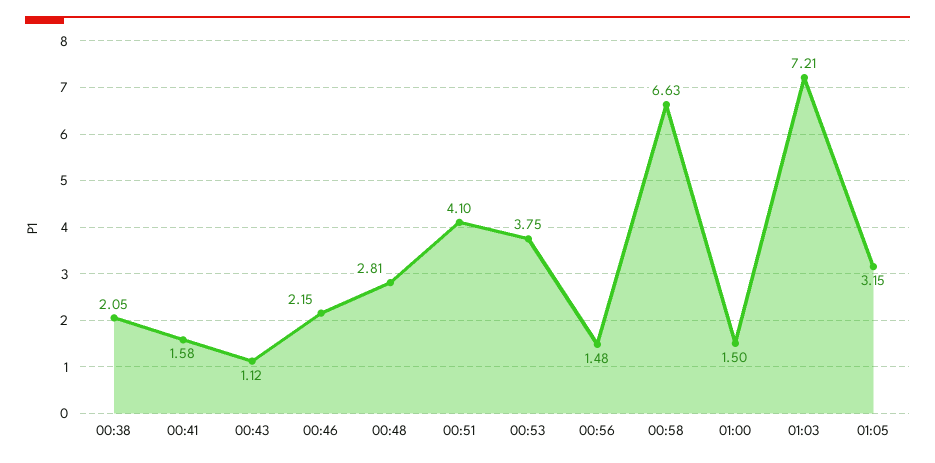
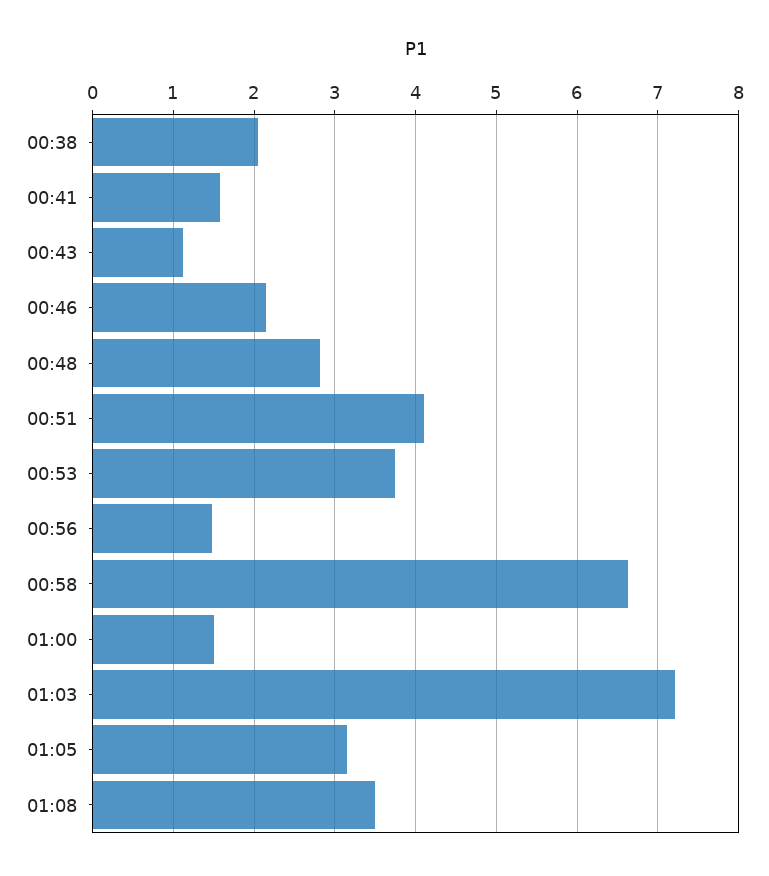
01:08: none -> 3.5

